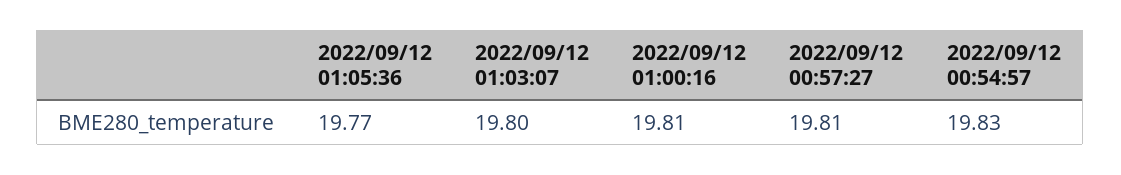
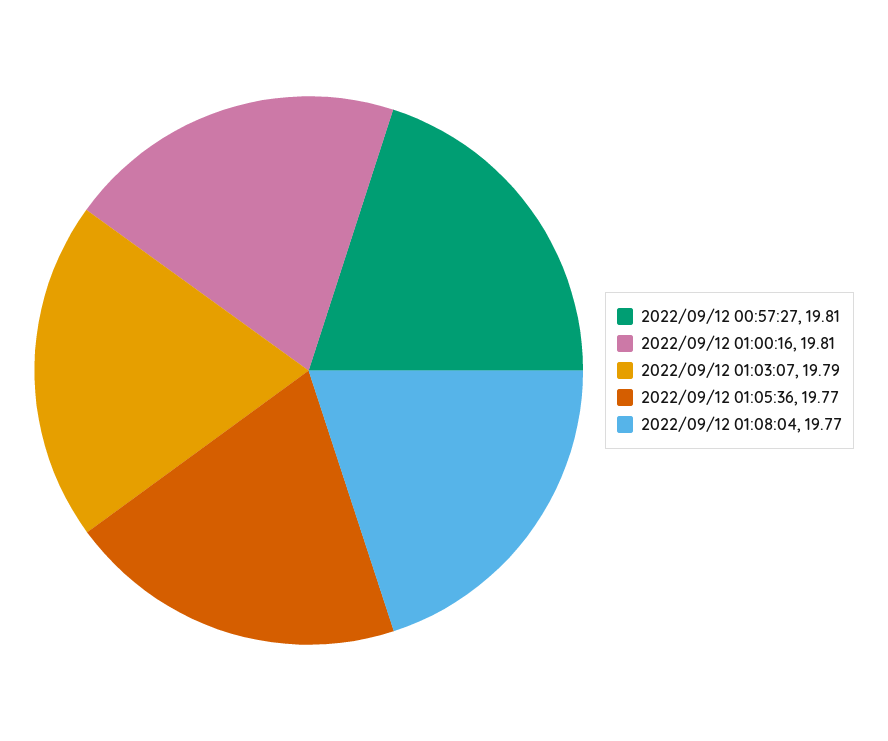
2022/09/12 01:03:07: 19.8 -> 19.79
2022/09/12 00:54:57: 19.83 -> none
2022/09/12 01:08:04: none -> 19.77

